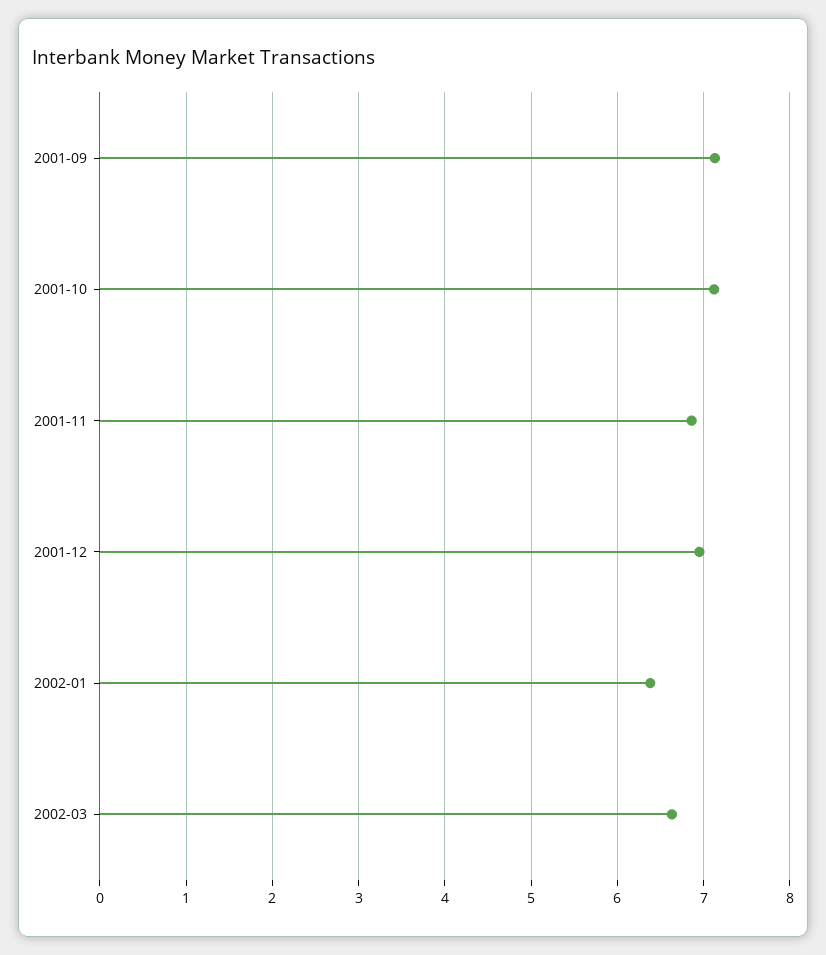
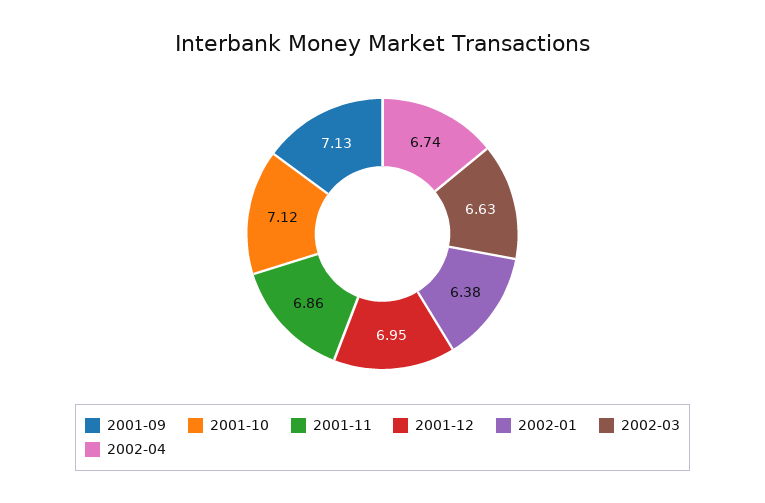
2002-04: none -> 6.74

